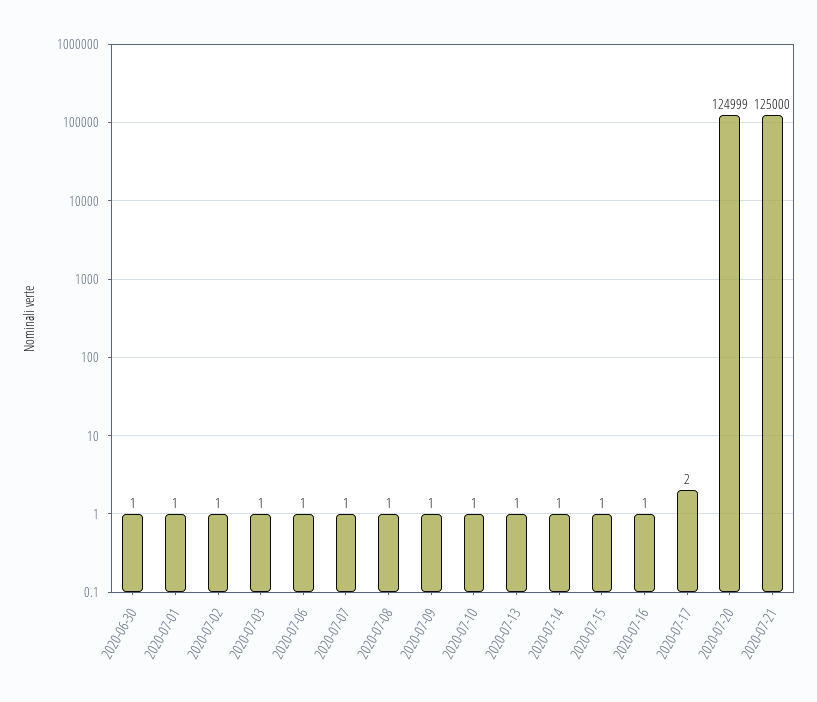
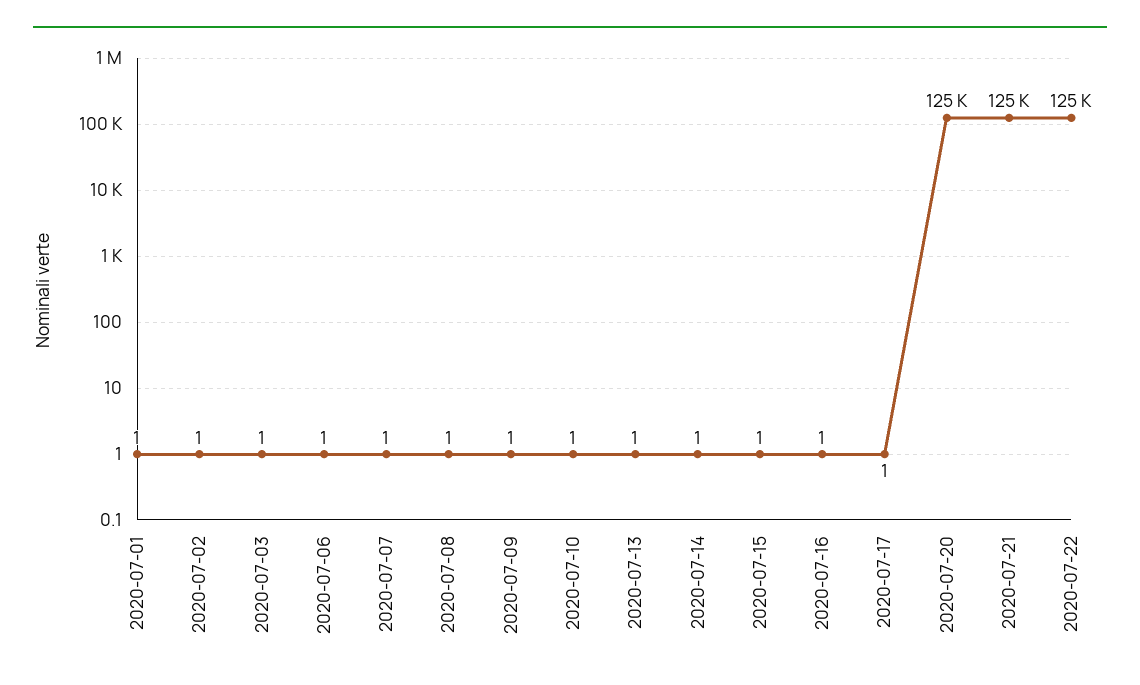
2020-06-30: 1 -> none
2020-07-17: 2 -> 1
2020-07-20: 124999 -> 125000
2020-07-22: none -> 125000

